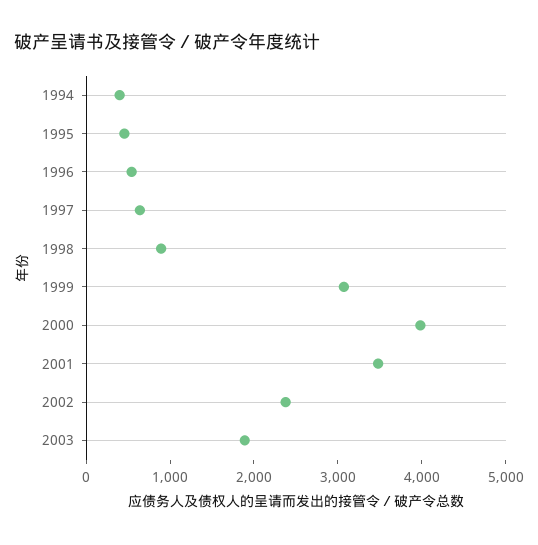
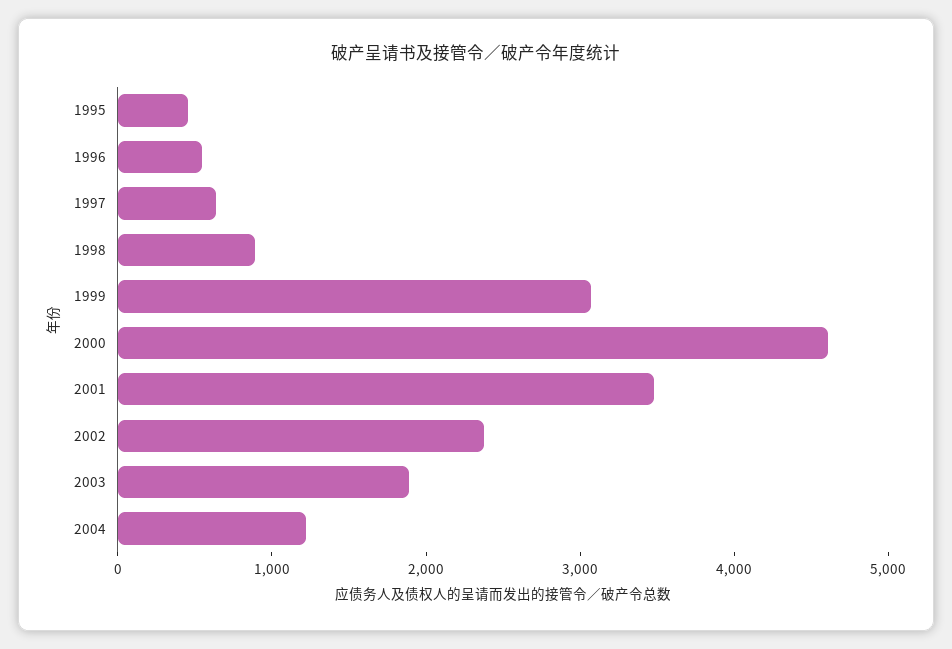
1994: 400 -> none
2000: 4000 -> 4600
2004: none -> 1200

